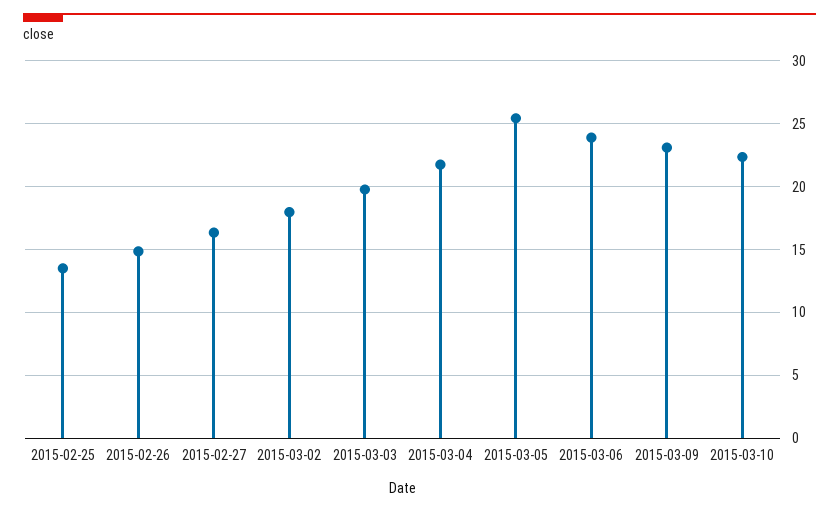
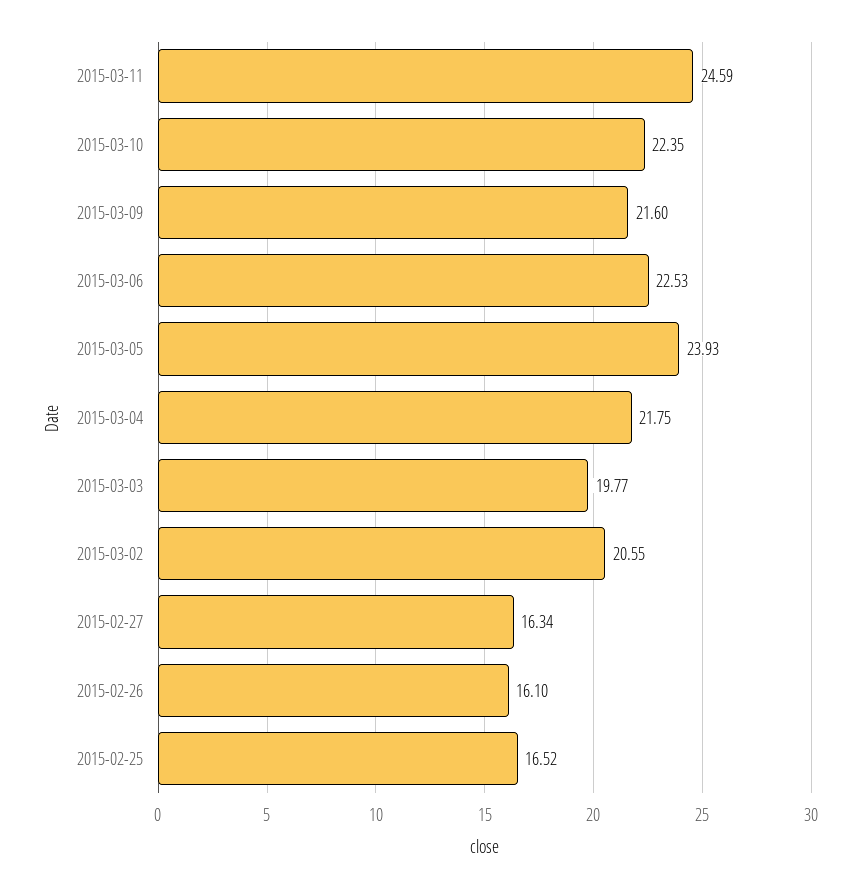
2015-02-25: 13.5 -> 16.52
2015-02-26: 15 -> 16.1
2015-03-02: 18 -> 20.55
2015-03-05: 25.5 -> 23.93
2015-03-06: 24 -> 22.53
2015-03-09: 23 -> 21.6
2015-03-11: none -> 24.59

